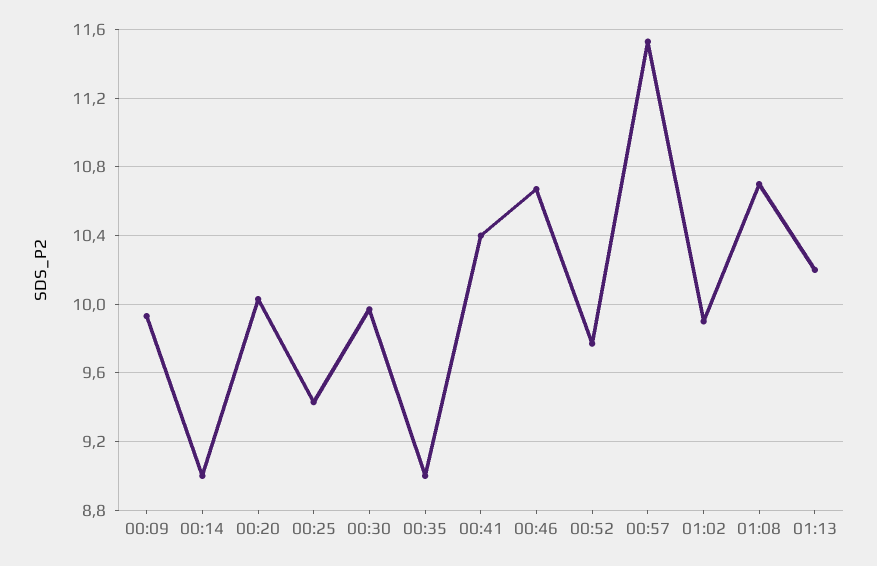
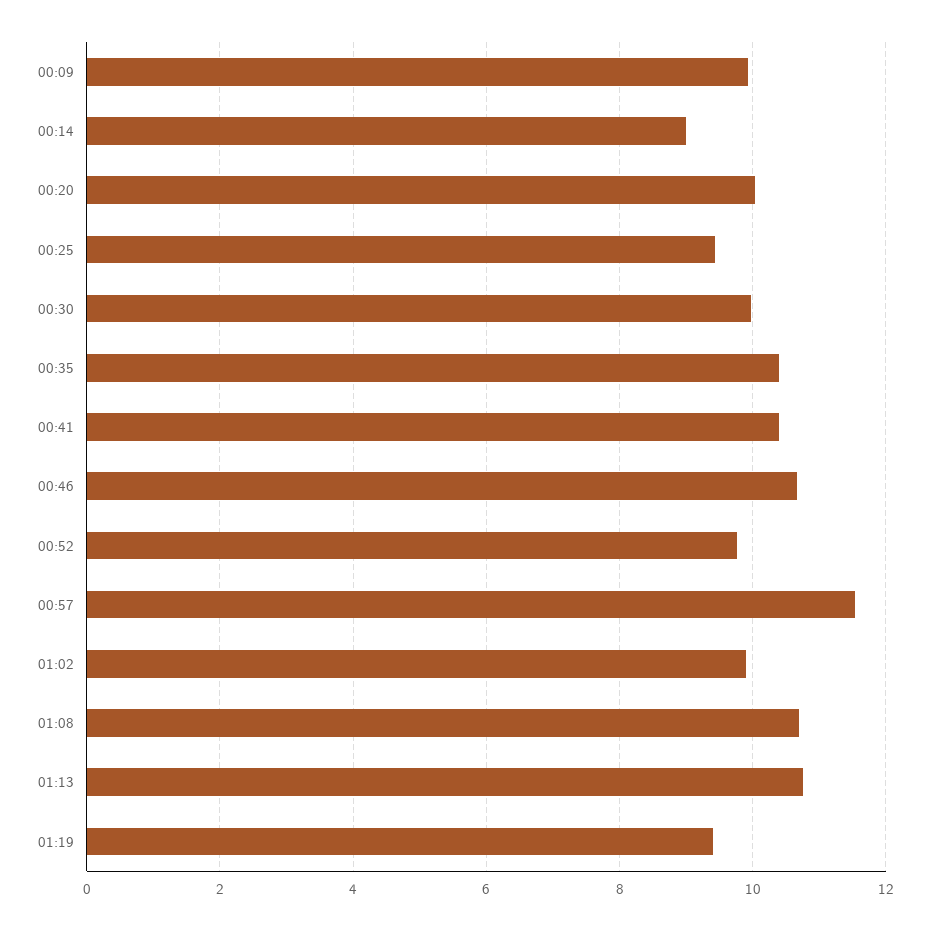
00:35: 9 -> 10.4
01:13: 10.2 -> 10.8
01:19: none -> 9.4

